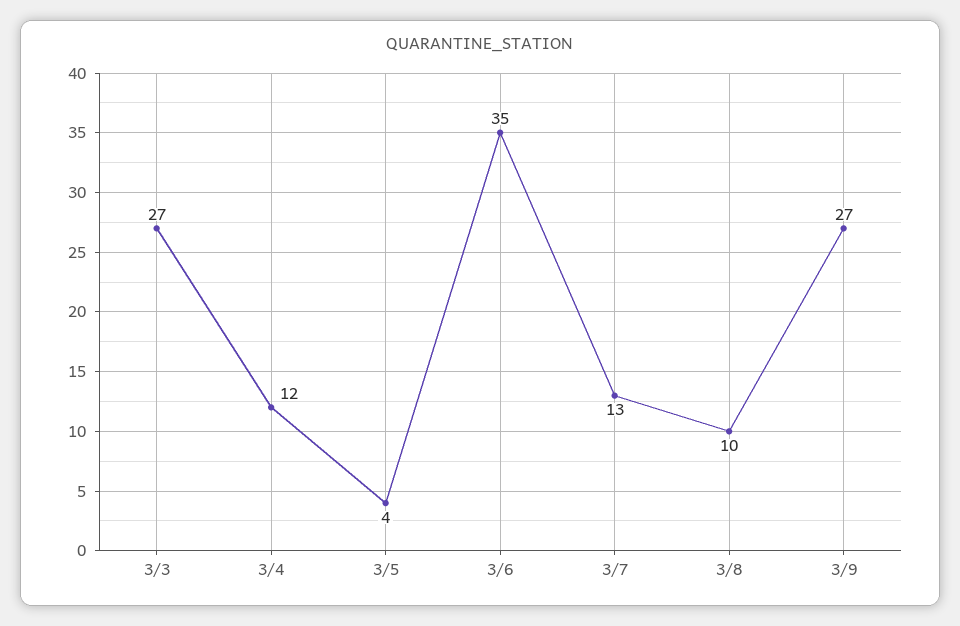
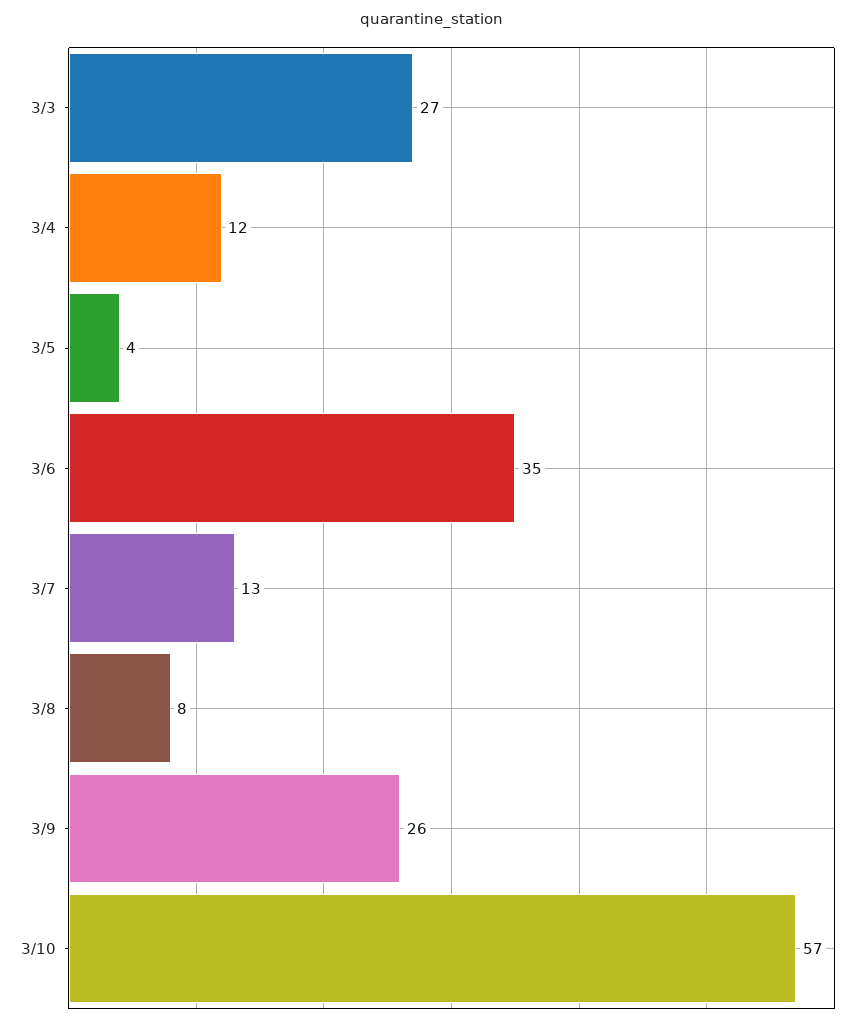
3/8: 10 -> 8
3/9: 27 -> 26
3/10: none -> 57

